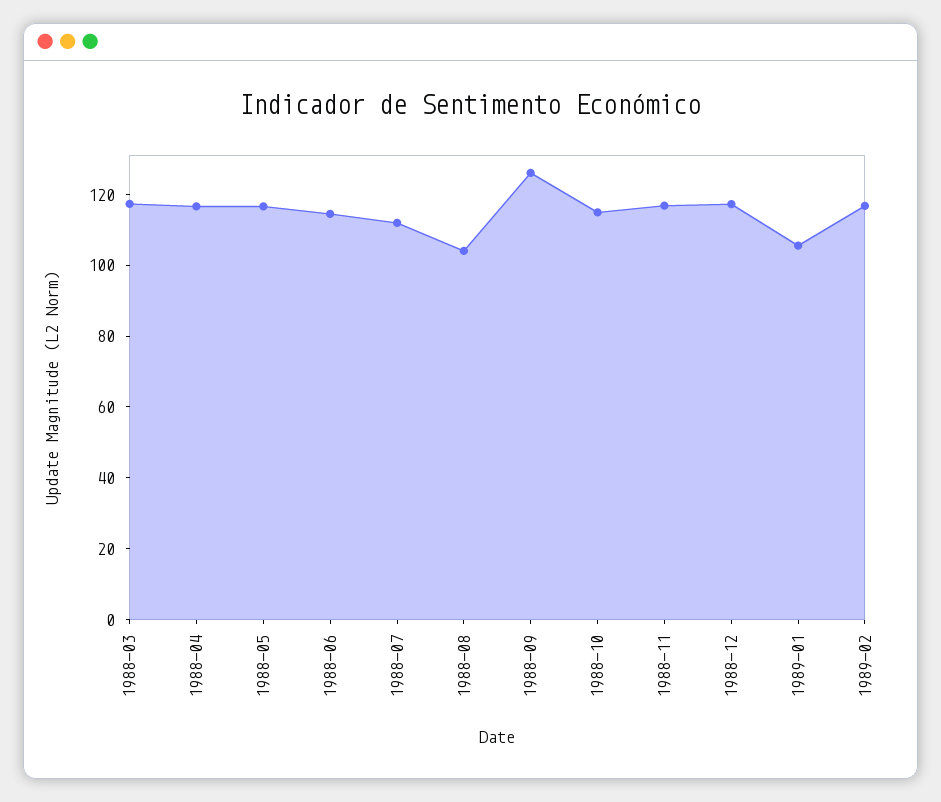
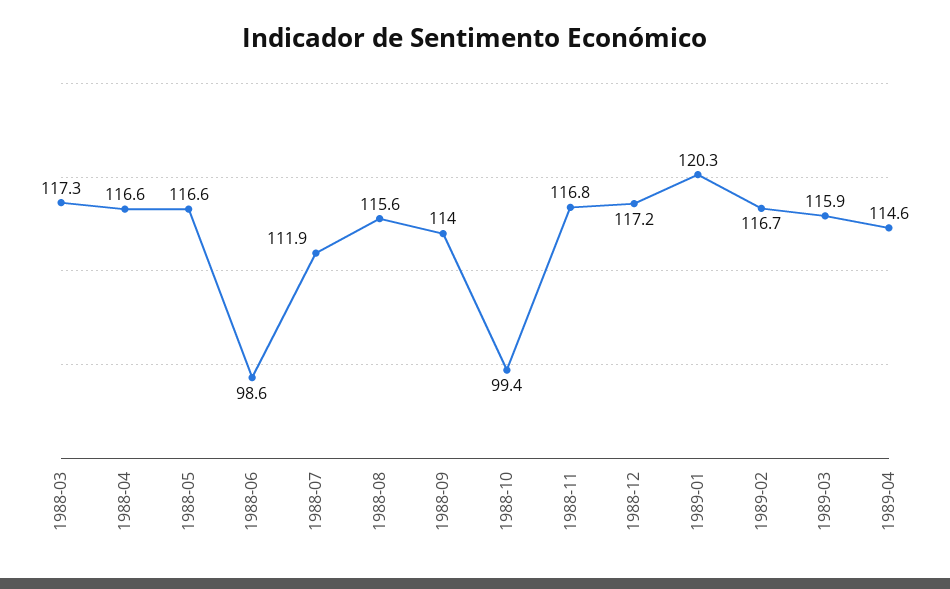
1988-06: 115 -> 98.6
1988-08: 105 -> 115.6
1988-09: 125 -> 114
1988-10: 115 -> 99.4
1989-01: 105 -> 120.3
1989-03: none -> 115.9
1989-04: none -> 114.6

